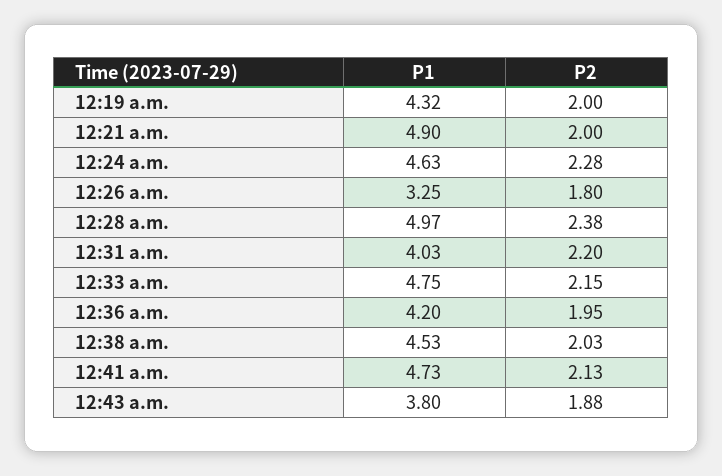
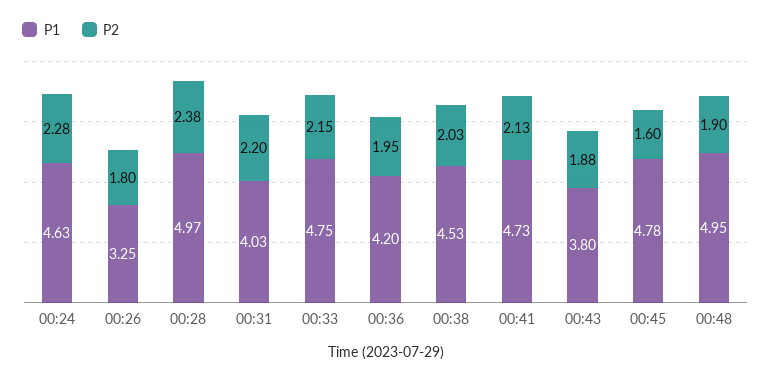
P1, 12:19 a.m.: 4.32 -> none
P2, 12:19 a.m.: 2 -> none
P1, 12:21 a.m.: 4.9 -> none
P2, 12:21 a.m.: 2 -> none
P1, 00:45: none -> 4.78
P2, 00:45: none -> 1.6
P1, 00:48: none -> 4.95
P2, 00:48: none -> 1.9

